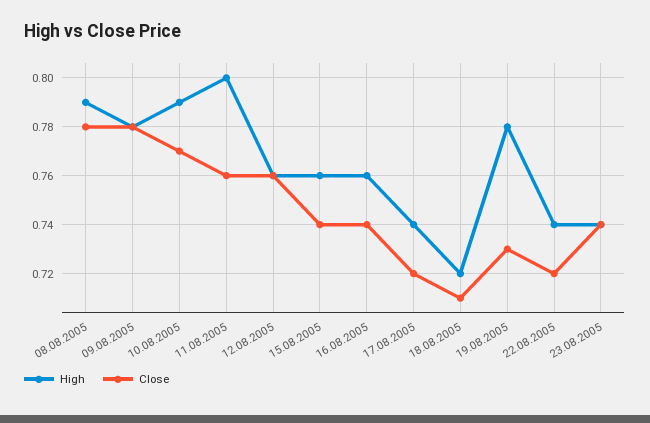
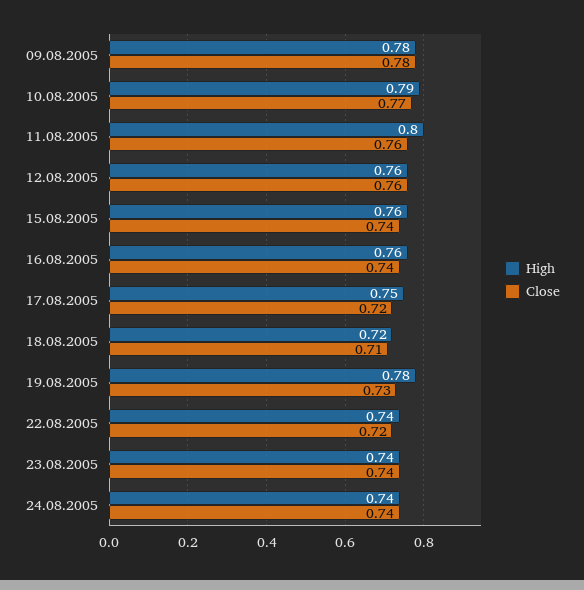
High, 08.08.2005: 0.79 -> none
Close, 08.08.2005: 0.78 -> none
High, 17.08.2005: 0.74 -> 0.75
High, 24.08.2005: none -> 0.74
Close, 24.08.2005: none -> 0.74

